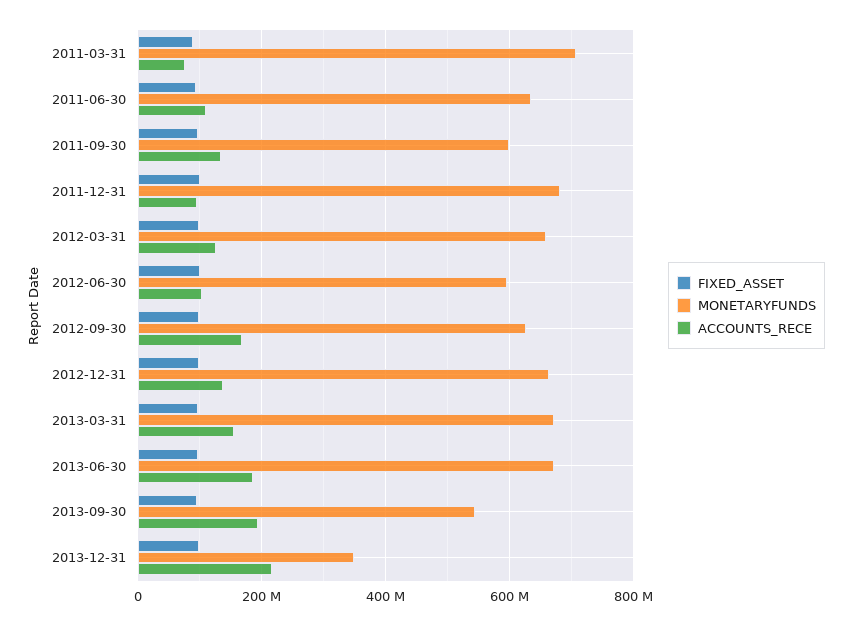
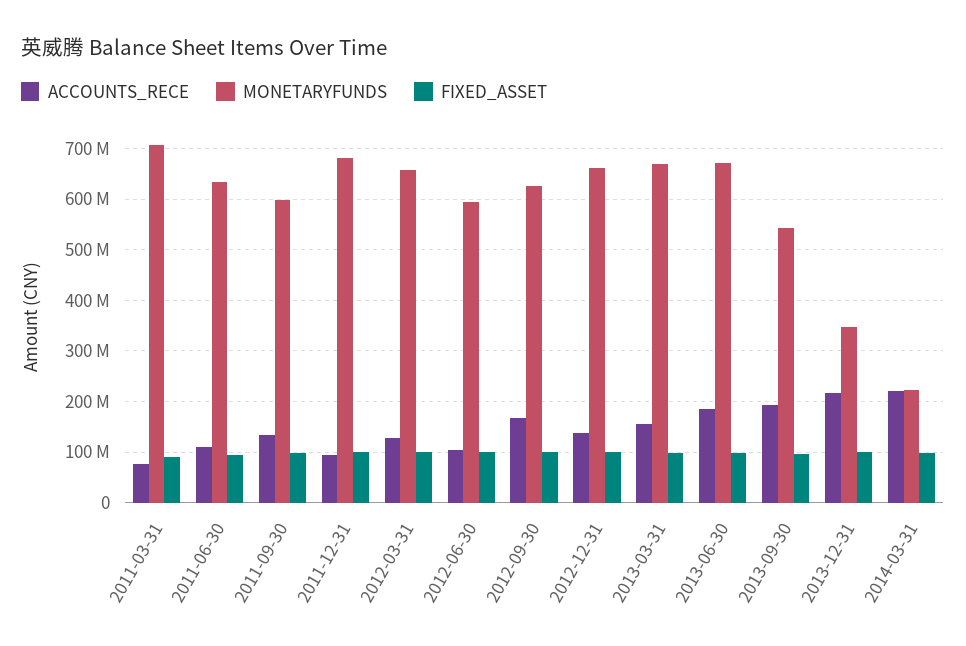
ACCOUNTS_RECE, 2014-03-31: none -> 220000000
MONETARYFUNDS, 2014-03-31: none -> 220000000
FIXED_ASSET, 2014-03-31: none -> 100000000

